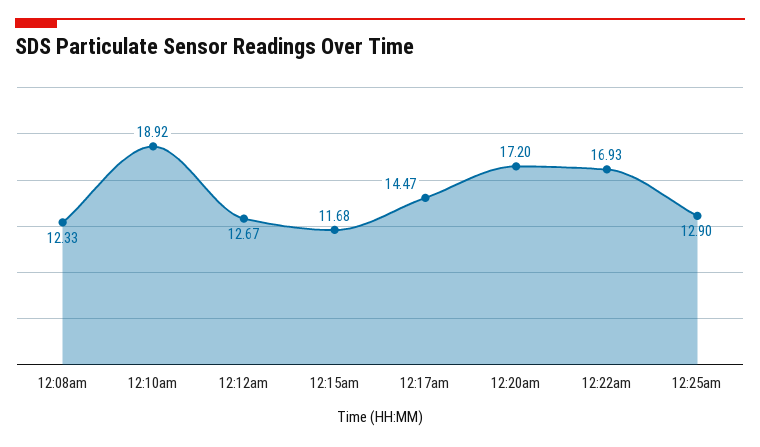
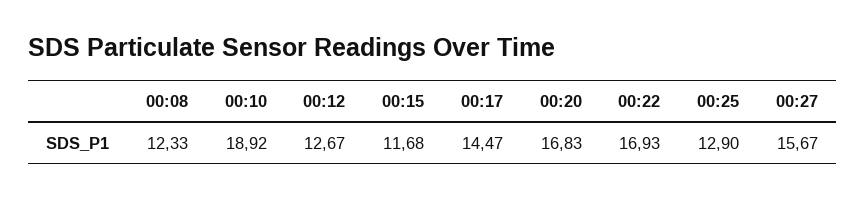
12:20am: 17.2 -> 16.83
00:27: none -> 15.67

